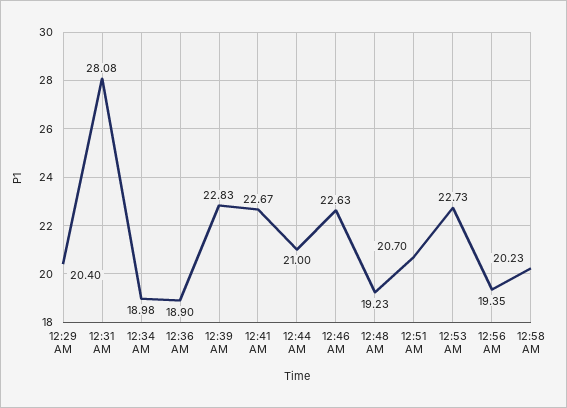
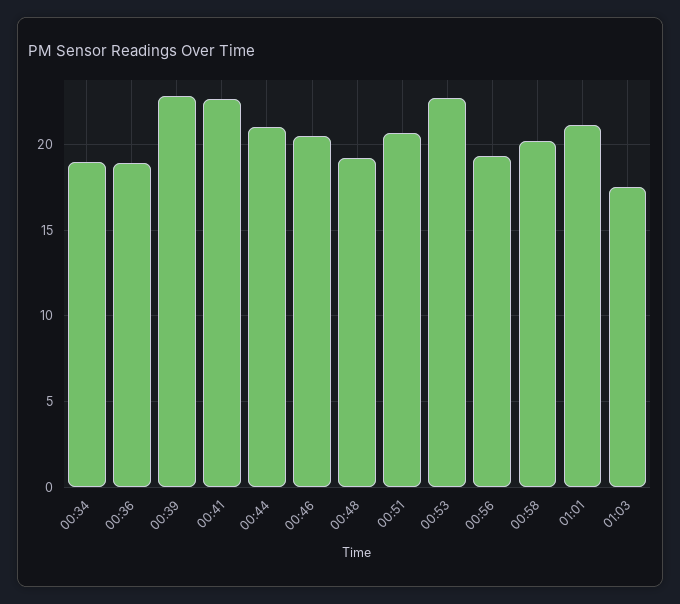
12:29 AM: 20.4 -> none
12:31 AM: 28.08 -> none
12:46 AM: 22.63 -> 20.5
01:01: none -> 21
01:03: none -> 17.5

